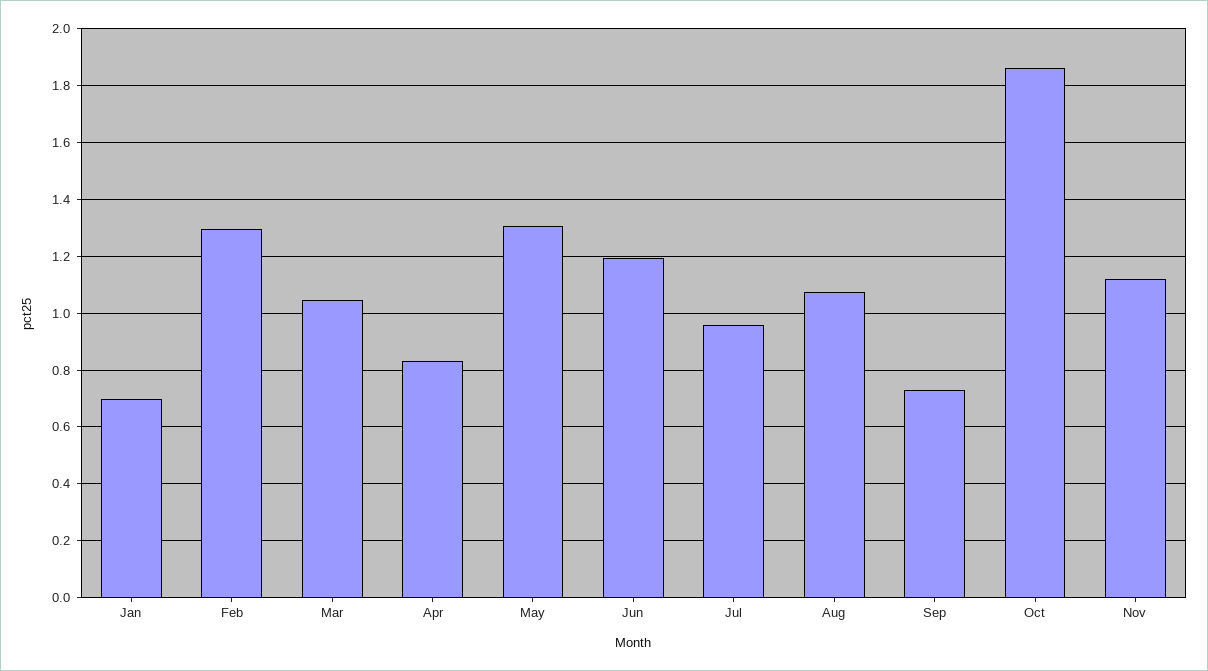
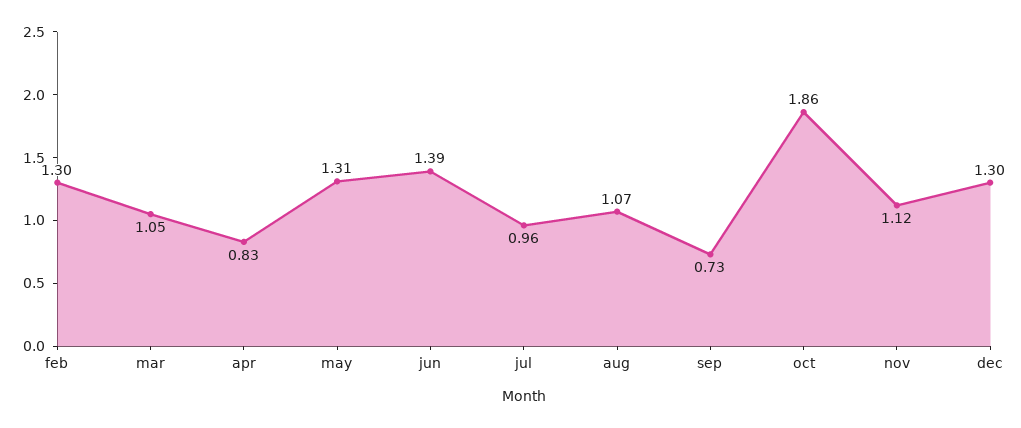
Jan: 0.7 -> none
Jun: 1.2 -> 1.39
dec: none -> 1.3

